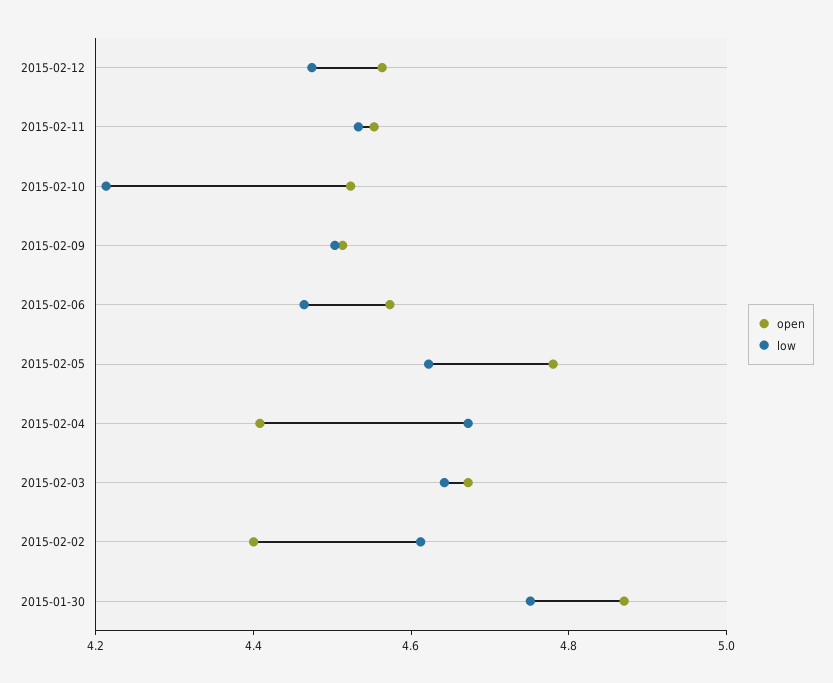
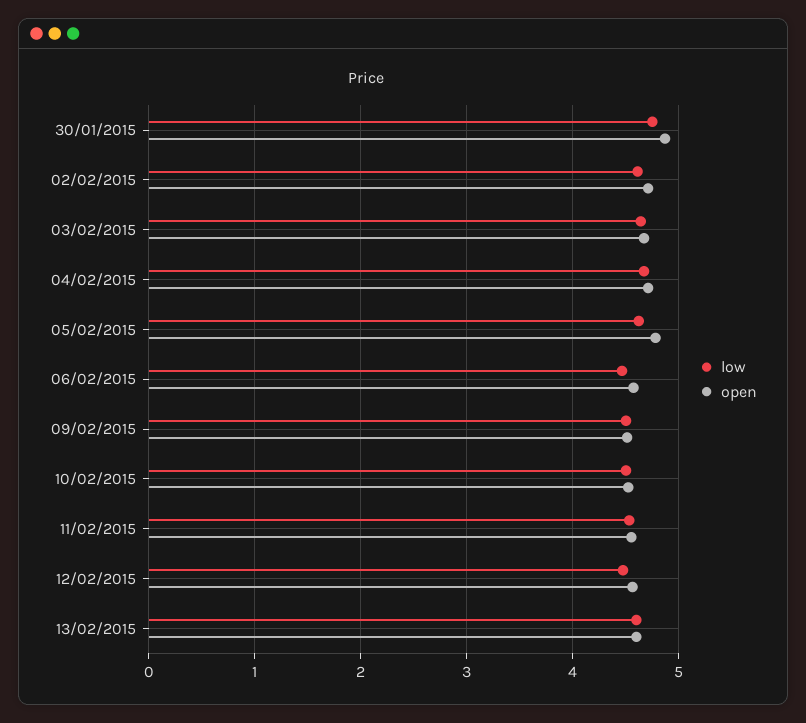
low, 2015-02-10: 4.2 -> 4.5
open, 2015-02-04: 4.4 -> 4.7
open, 2015-02-02: 4.4 -> 4.7
low, 13/02/2015: none -> 4.6
open, 13/02/2015: none -> 4.6

